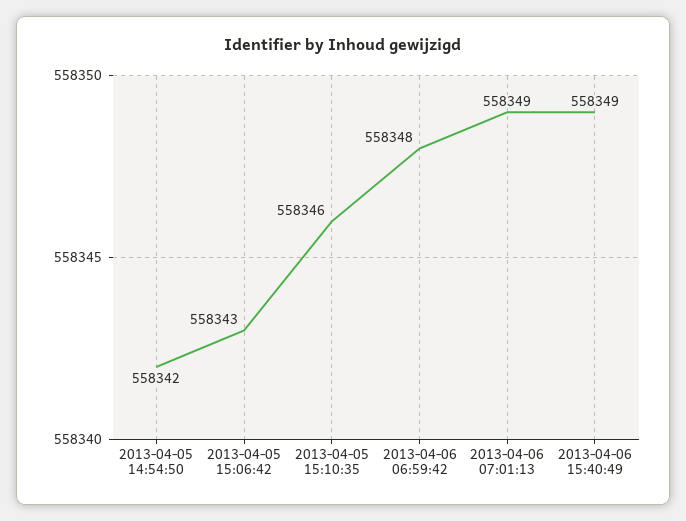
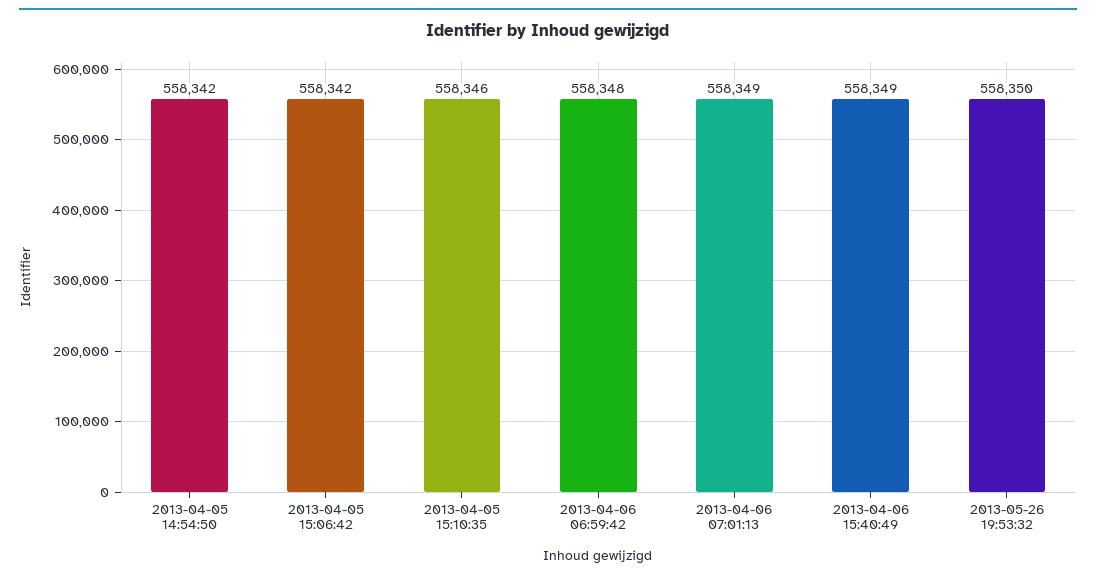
2013-04-05 15:06:42: 558343 -> 558342
2013-05-26 19:53:32: none -> 558350

